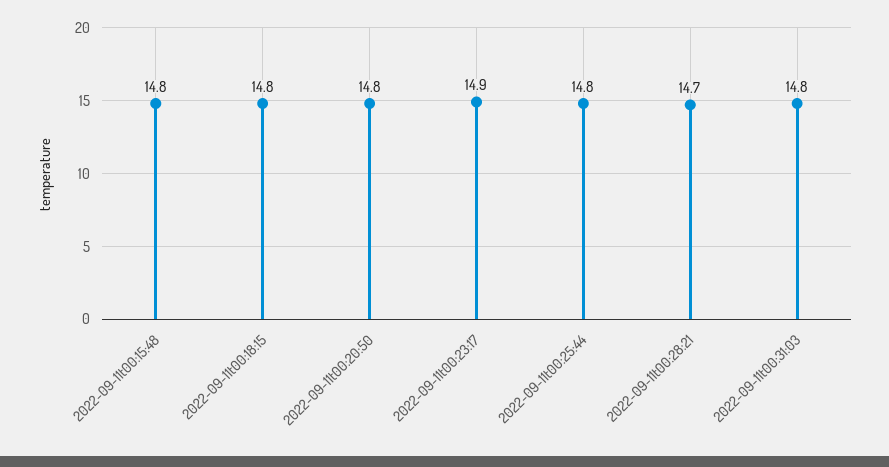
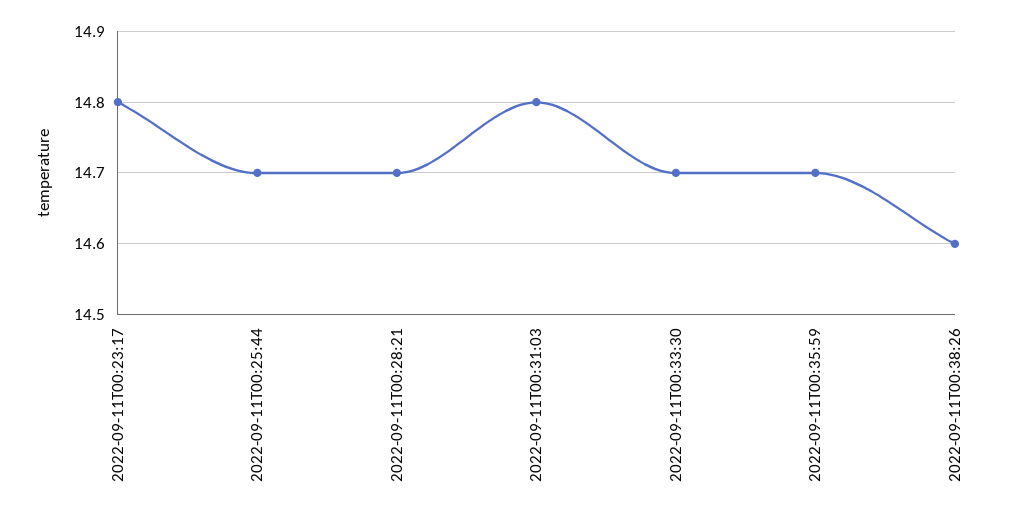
2022-09-11t00:15:48: 14.8 -> none
2022-09-11t00:18:15: 14.8 -> none
2022-09-11t00:20:50: 14.8 -> none
2022-09-11t00:23:17: 14.9 -> 14.8
2022-09-11t00:25:44: 14.8 -> 14.7
2022-09-11T00:33:30: none -> 14.7
2022-09-11T00:35:59: none -> 14.7
2022-09-11T00:38:26: none -> 14.6

